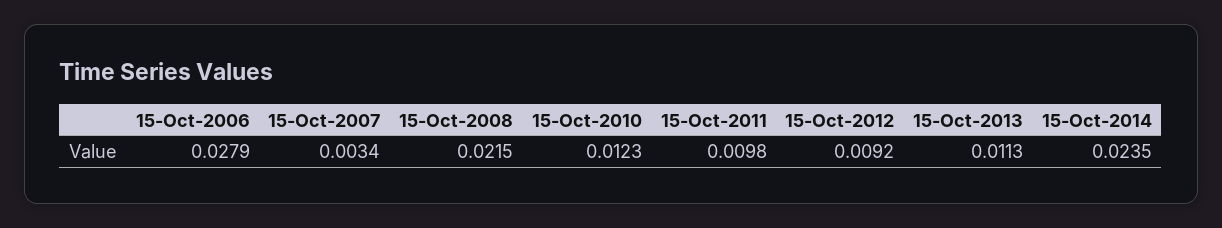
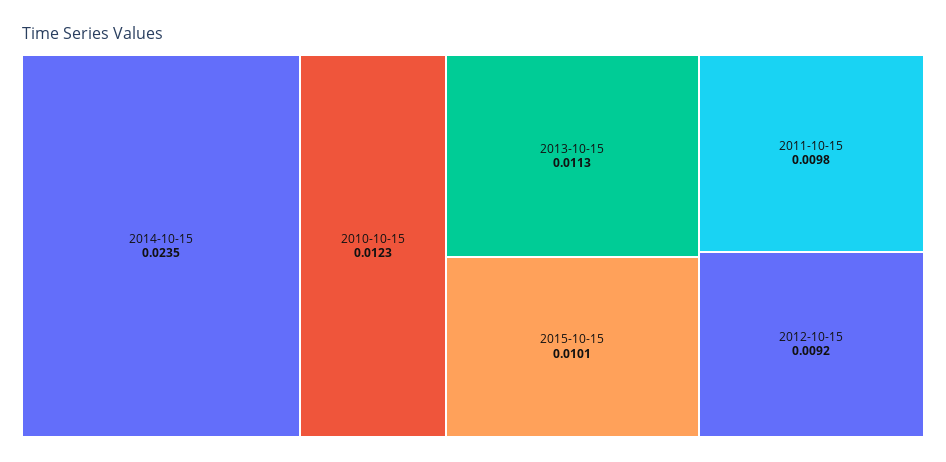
15-Oct-2006: 0.0279 -> none
15-Oct-2007: 0.0034 -> none
15-Oct-2008: 0.0215 -> none
2015-10-15: none -> 0.0101

